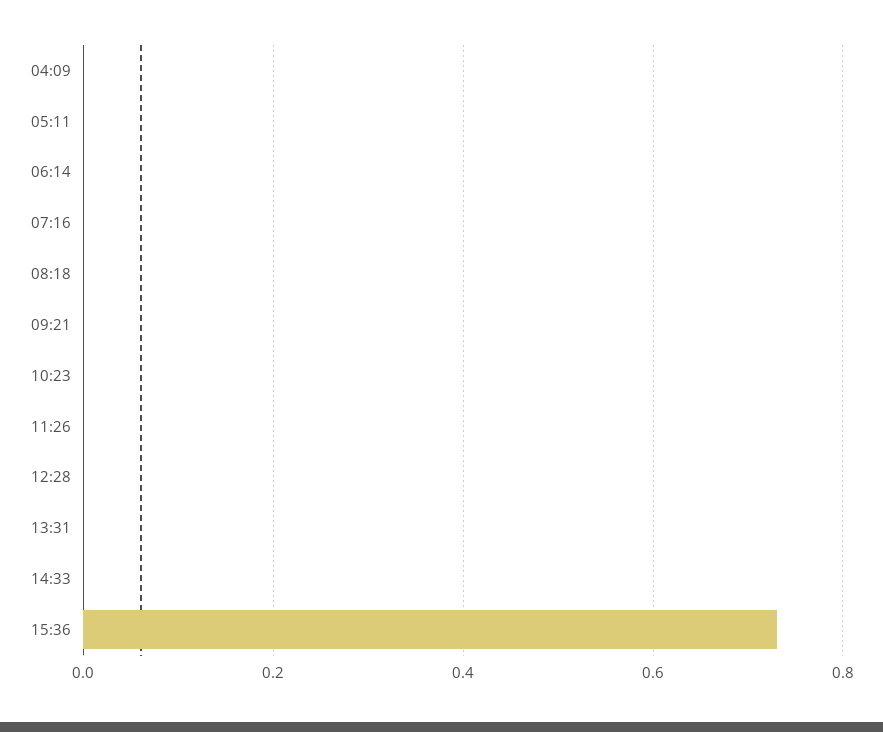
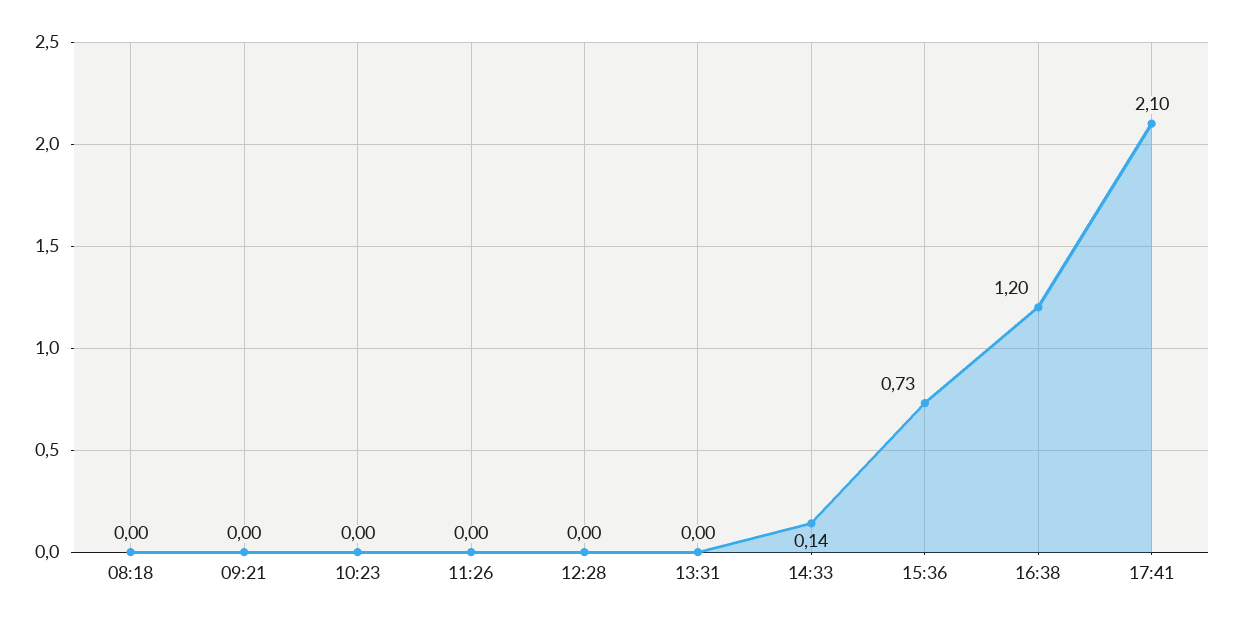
04:09: 0 -> none
05:11: 0 -> none
06:14: 0 -> none
07:16: 0 -> none
14:33: 0 -> 0.14
16:38: none -> 1.2
17:41: none -> 2.1

